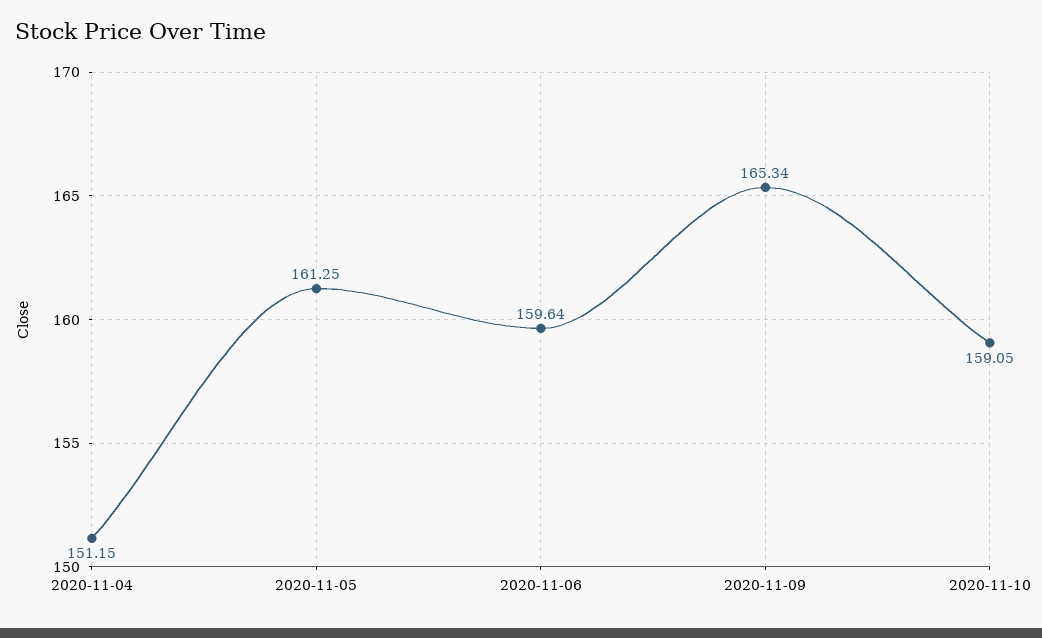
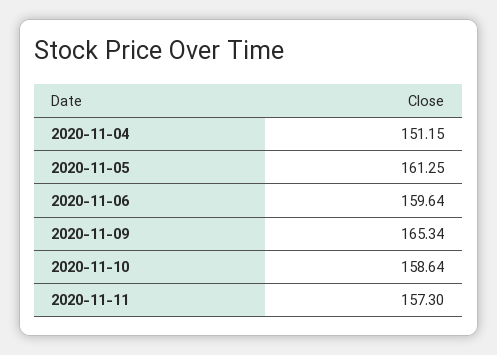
2020-11-10: 159.05 -> 158.64
2020-11-11: none -> 157.3

